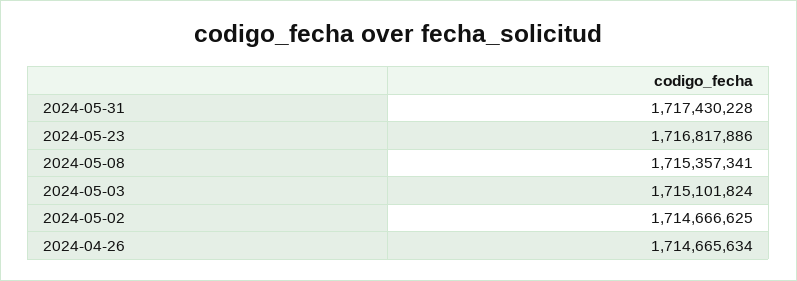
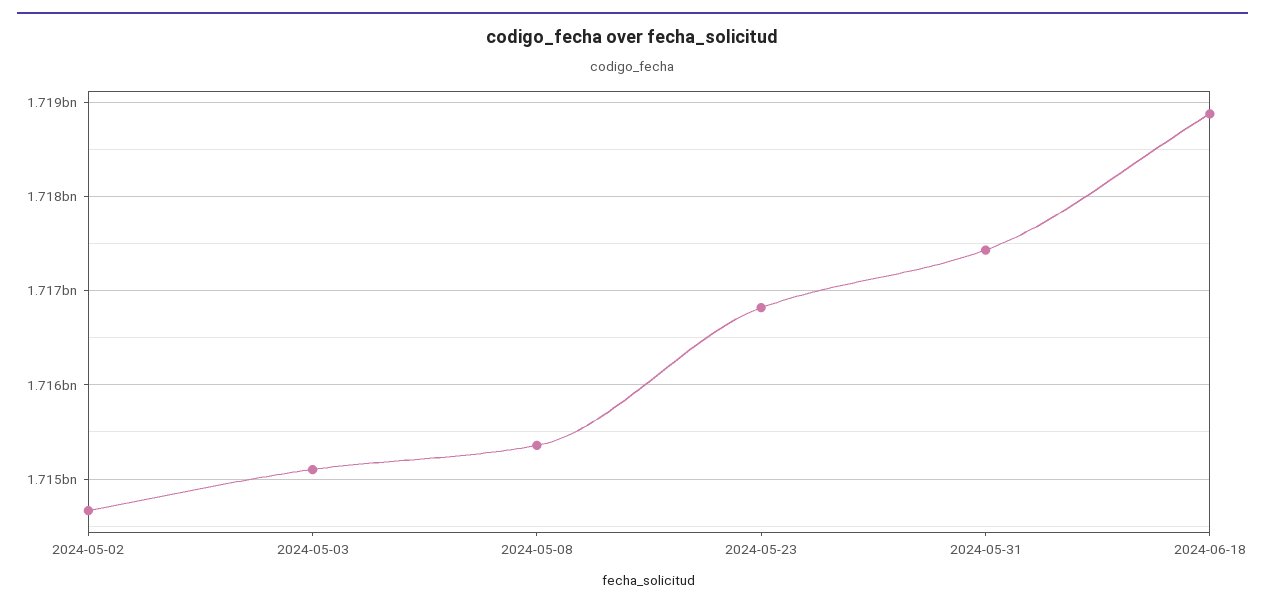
2024-04-26: 1714665634 -> none
2024-06-18: none -> 1718900000

